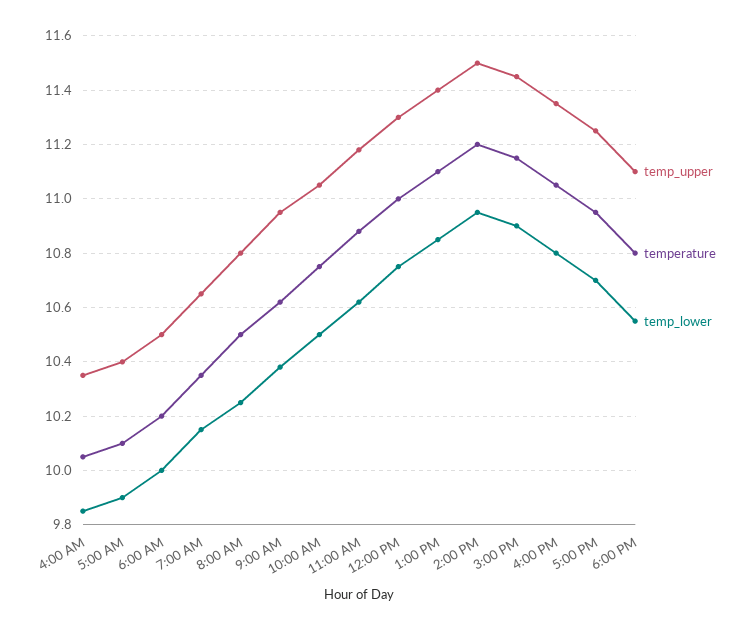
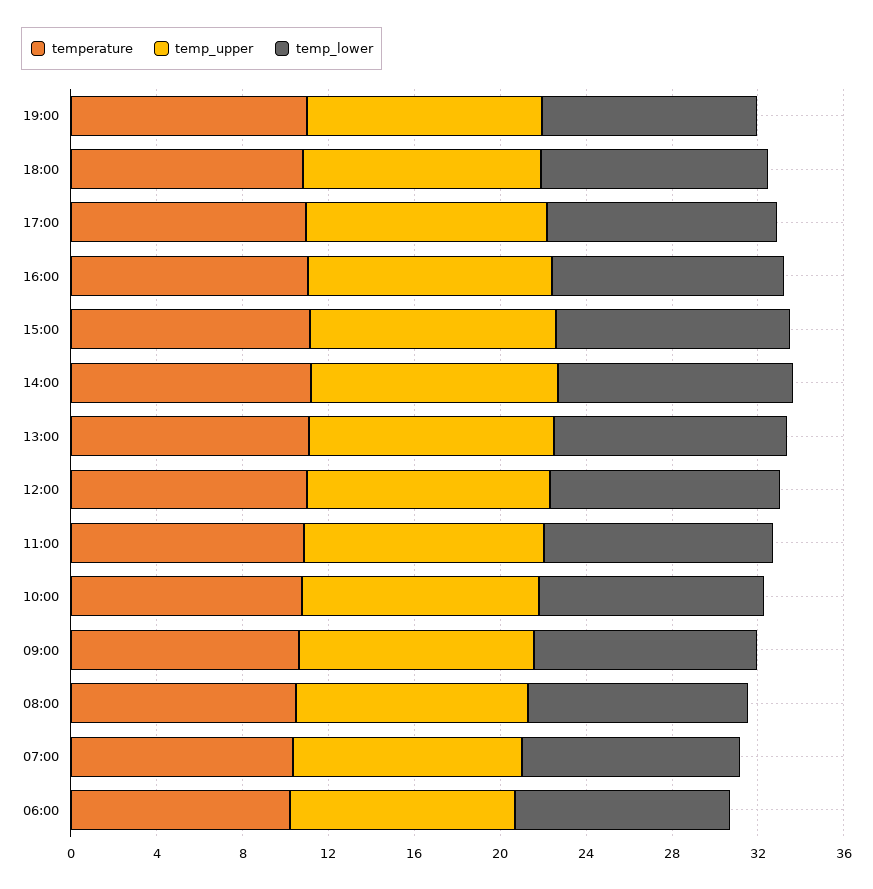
temp_upper, 4:00 AM: 10.35 -> none
temperature, 4:00 AM: 10.05 -> none
temp_lower, 4:00 AM: 9.85 -> none
temp_upper, 5:00 AM: 10.4 -> none
temperature, 5:00 AM: 10.1 -> none
temp_lower, 5:00 AM: 9.9 -> none
temperature, 19:00: none -> 11
temp_upper, 19:00: none -> 11
temp_lower, 19:00: none -> 10

